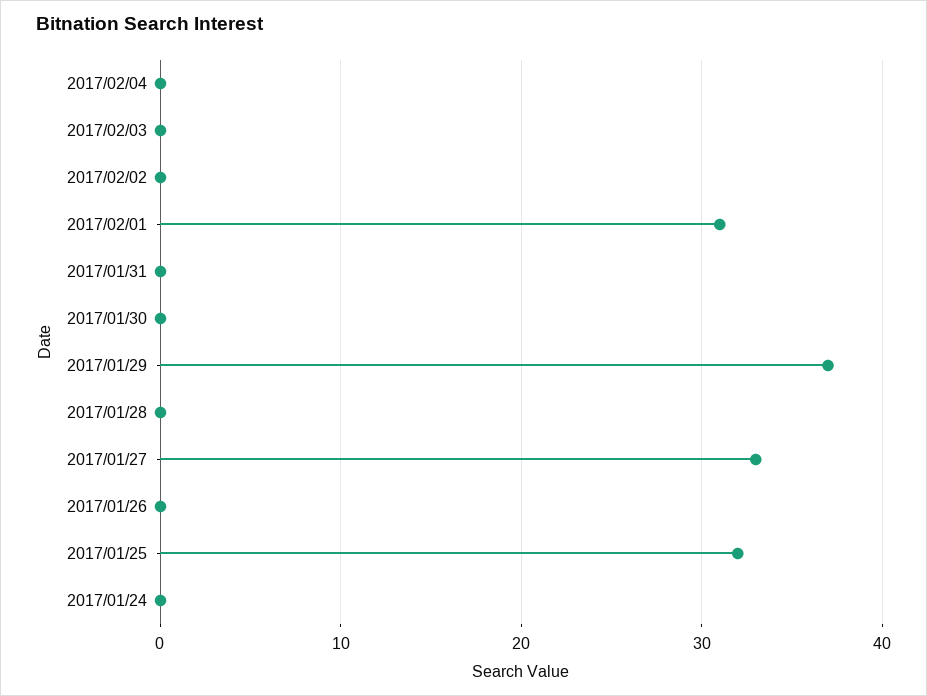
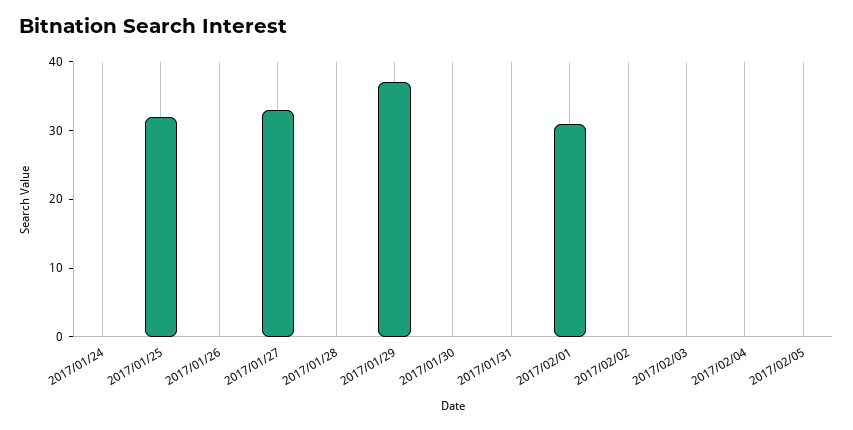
2017/02/05: none -> 0

